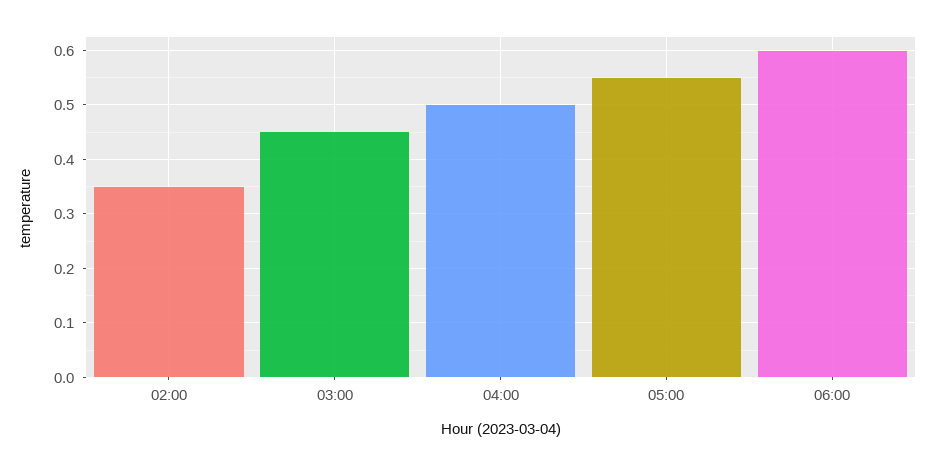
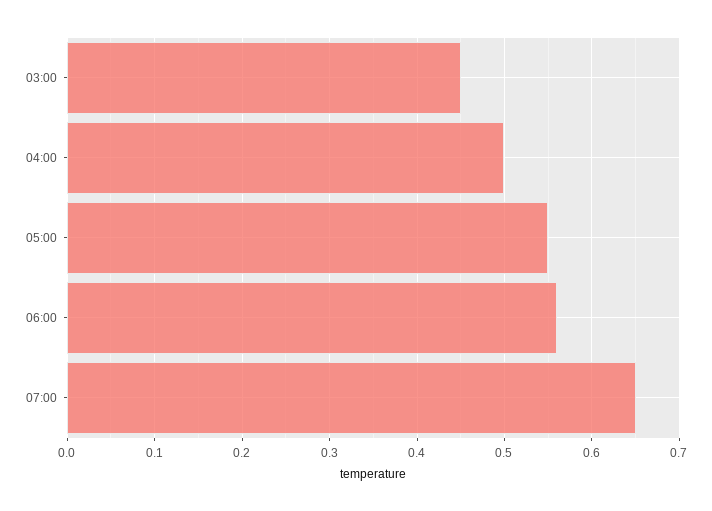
02:00: 0.35 -> none
06:00: 0.6 -> 0.56
07:00: none -> 0.65

